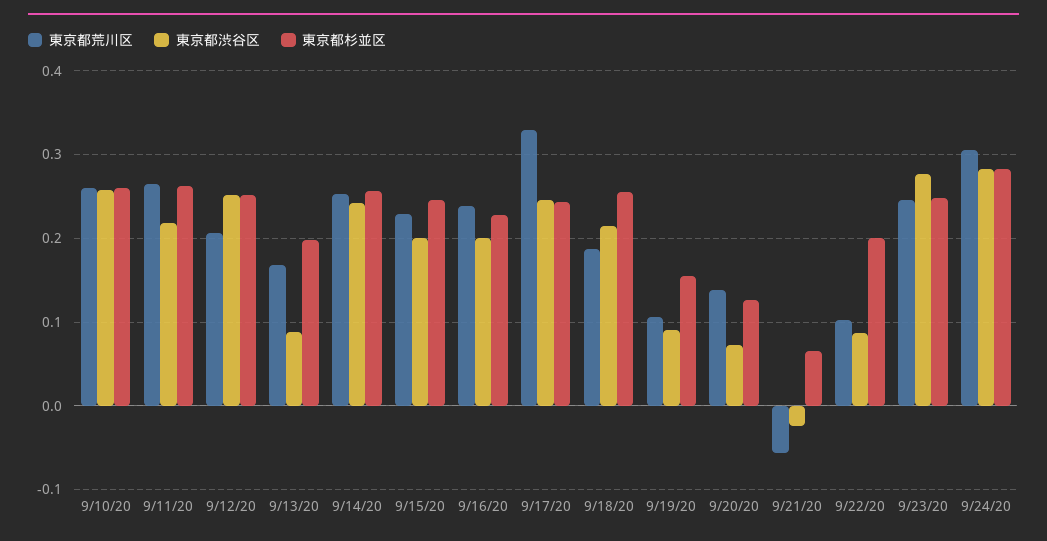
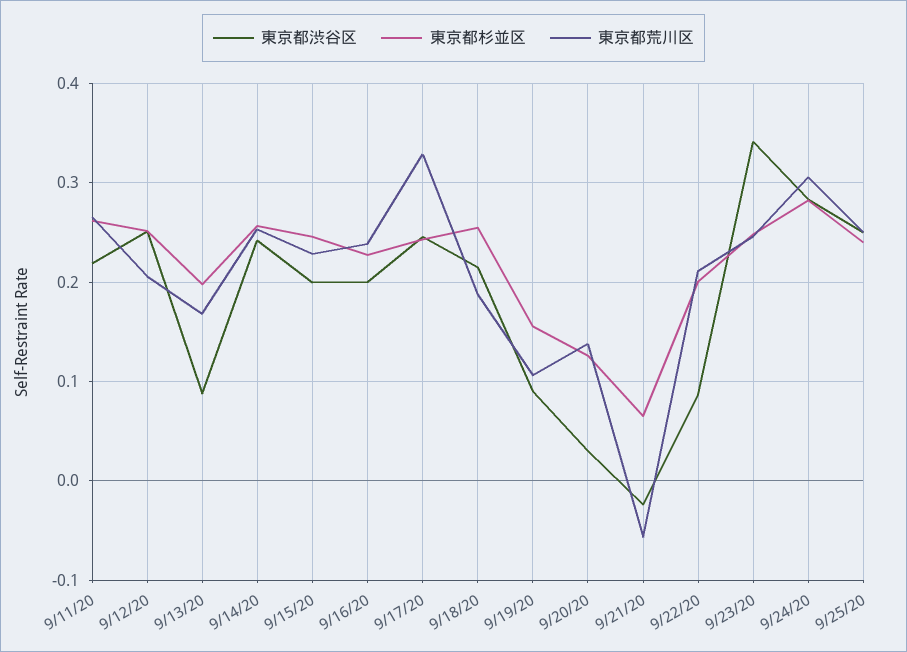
東京都荒川区, 9/10/20: 0.26 -> none
東京都渋谷区, 9/10/20: 0.26 -> none
東京都杉並区, 9/10/20: 0.26 -> none
東京都渋谷区, 9/20/20: 0.07 -> 0.03
東京都荒川区, 9/22/20: 0.1 -> 0.21
東京都渋谷区, 9/23/20: 0.28 -> 0.34
東京都渋谷区, 9/25/20: none -> 0.25
東京都杉並区, 9/25/20: none -> 0.24
東京都荒川区, 9/25/20: none -> 0.25

